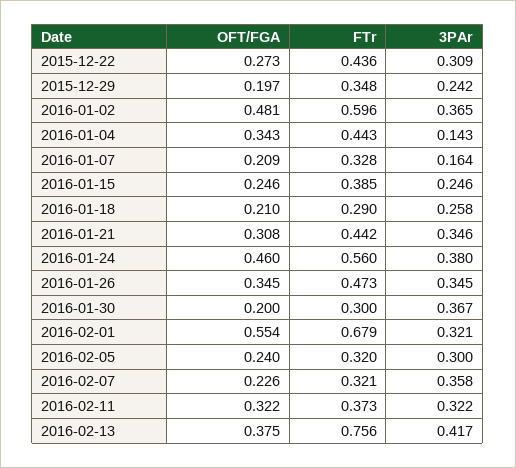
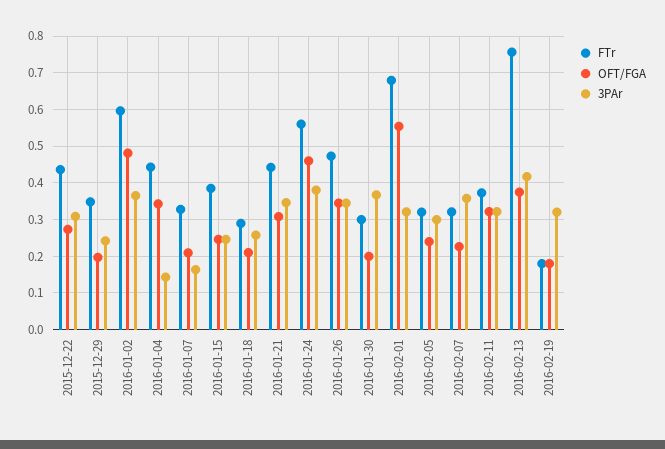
FTr, 2016-02-19: none -> 0.18
OFT/FGA, 2016-02-19: none -> 0.18
3PAr, 2016-02-19: none -> 0.32

